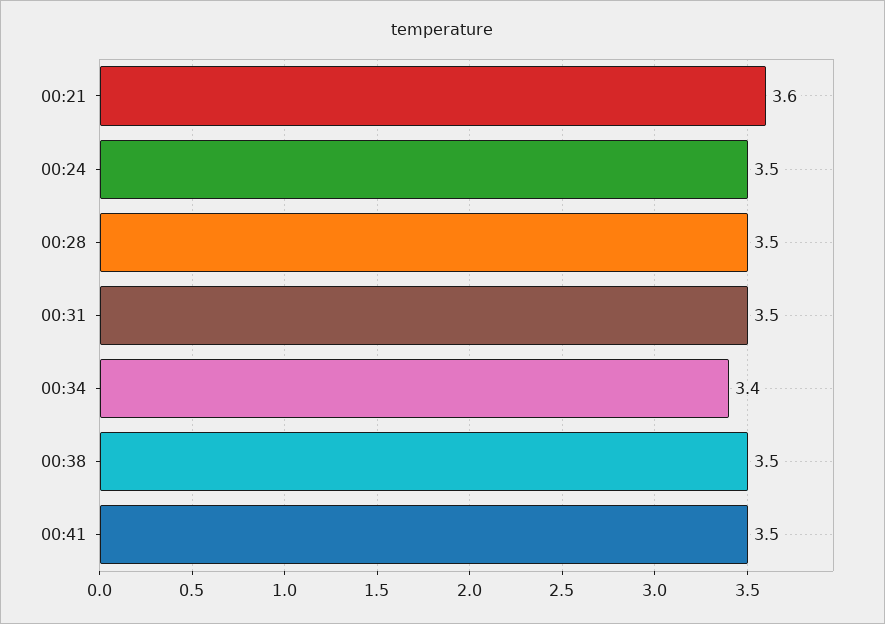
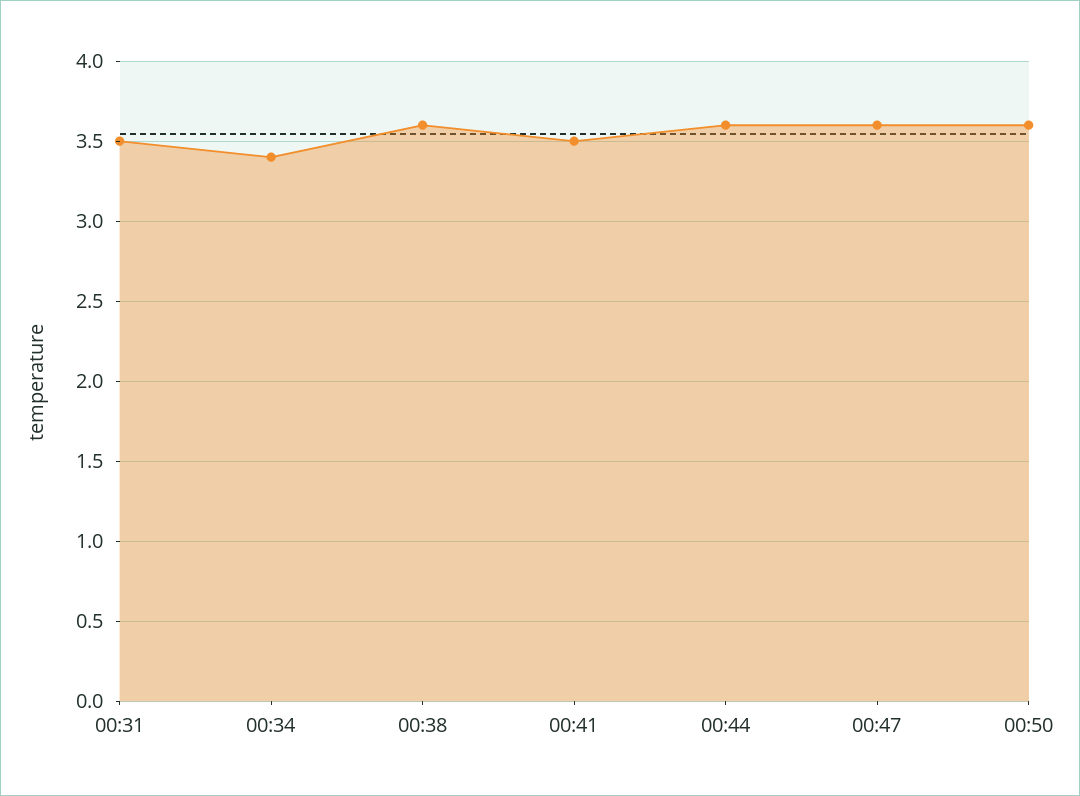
00:21: 3.6 -> none
00:24: 3.5 -> none
00:28: 3.5 -> none
00:38: 3.5 -> 3.6
00:44: none -> 3.6
00:47: none -> 3.6
00:50: none -> 3.6

